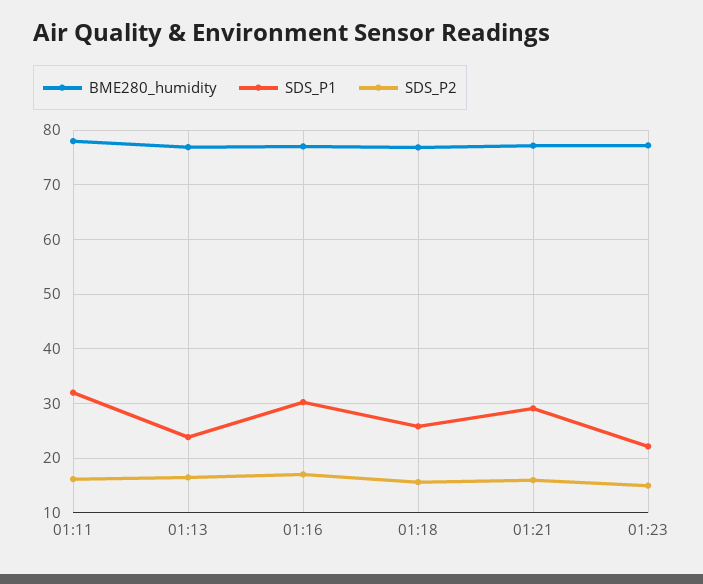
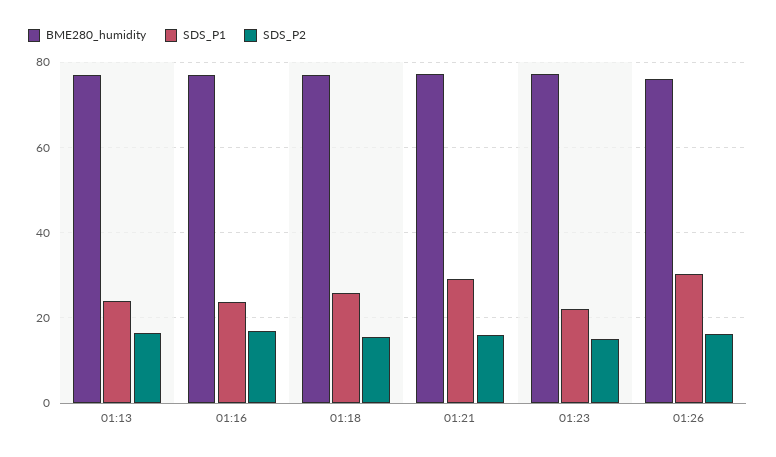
BME280_humidity, 01:11: 78 -> none
SDS_P1, 01:11: 32 -> none
SDS_P2, 01:11: 16 -> none
SDS_P1, 01:16: 30 -> 24
BME280_humidity, 01:26: none -> 76
SDS_P1, 01:26: none -> 30
SDS_P2, 01:26: none -> 16

